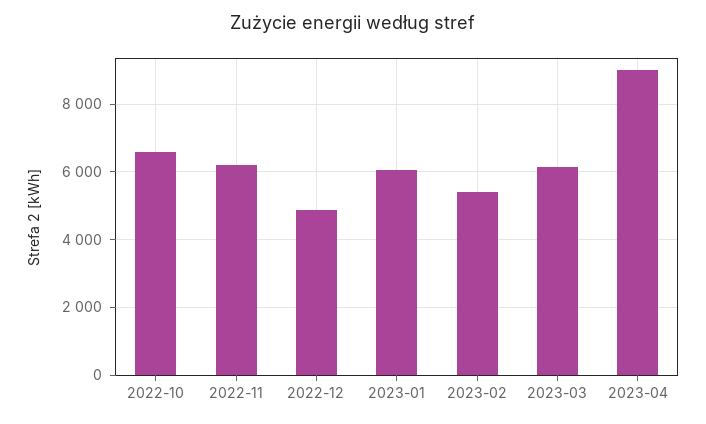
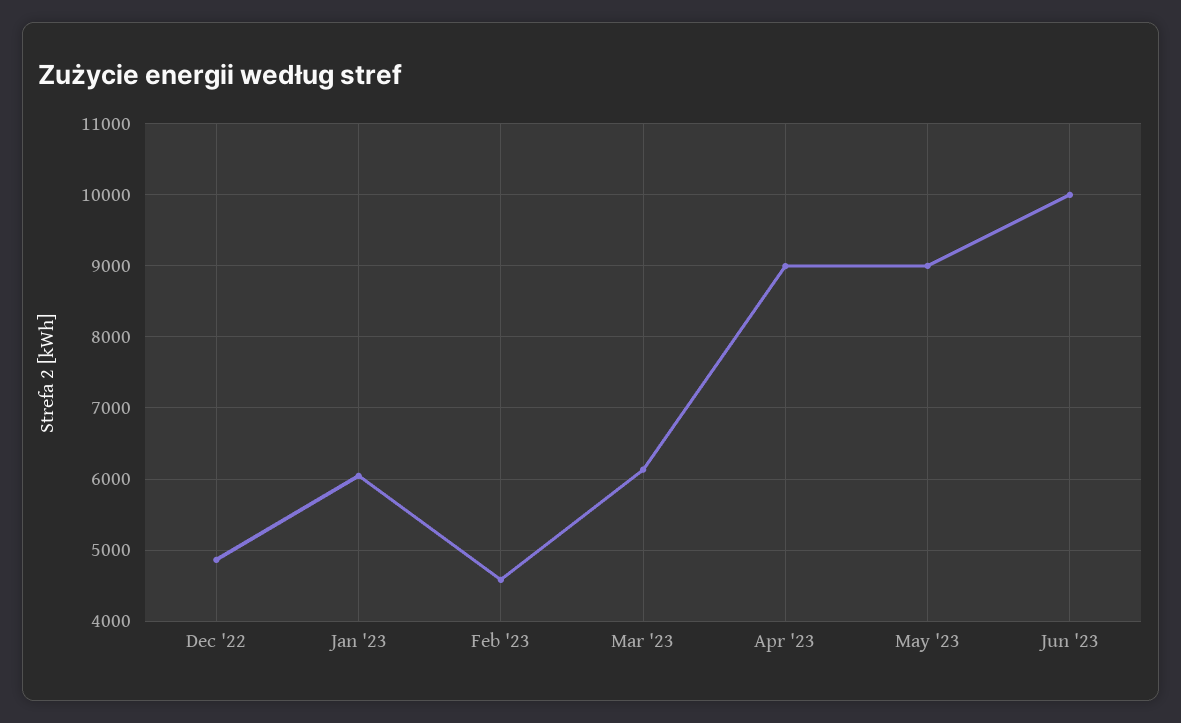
2022-10: 6600 -> none
2022-11: 6200 -> none
2023-02: 5400 -> 4600
May '23: none -> 9000
Jun '23: none -> 10000

